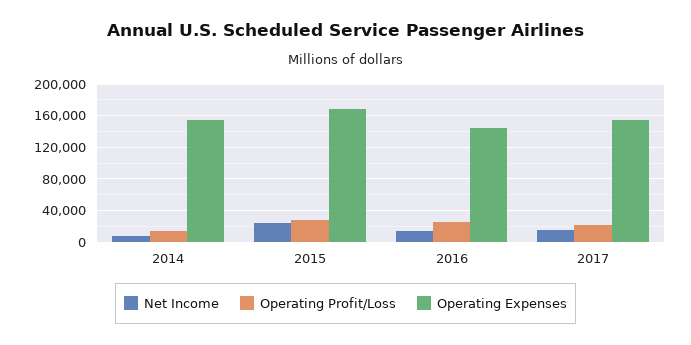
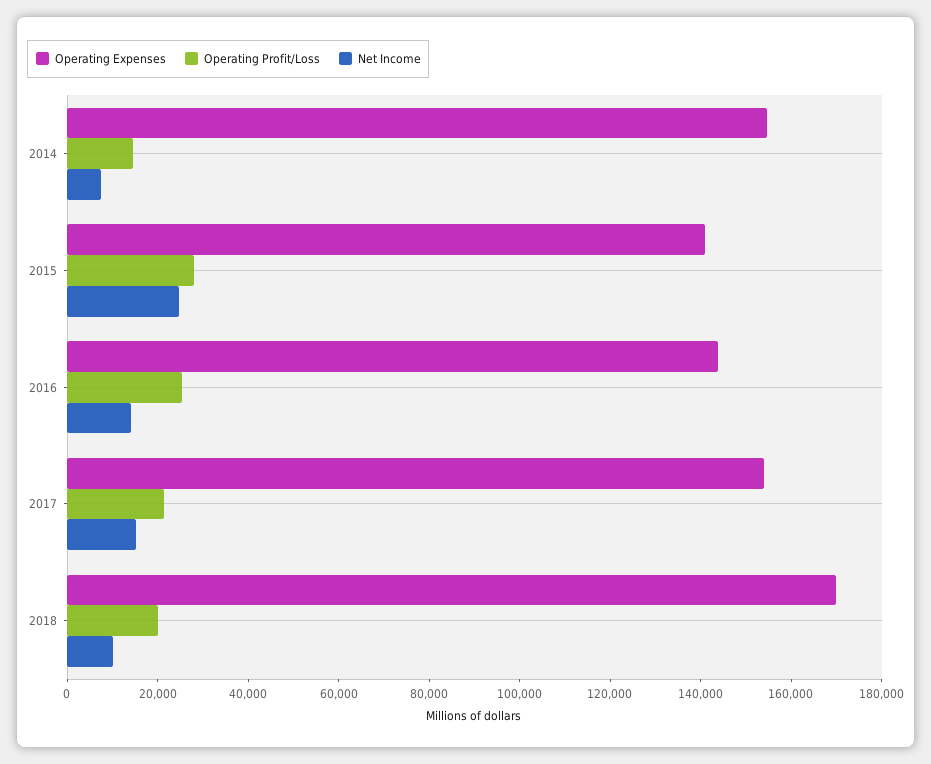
Operating Expenses, 2015: 170000 -> 140000
Operating Expenses, 2018: none -> 170000
Operating Profit/Loss, 2018: none -> 20000
Net Income, 2018: none -> 10000

